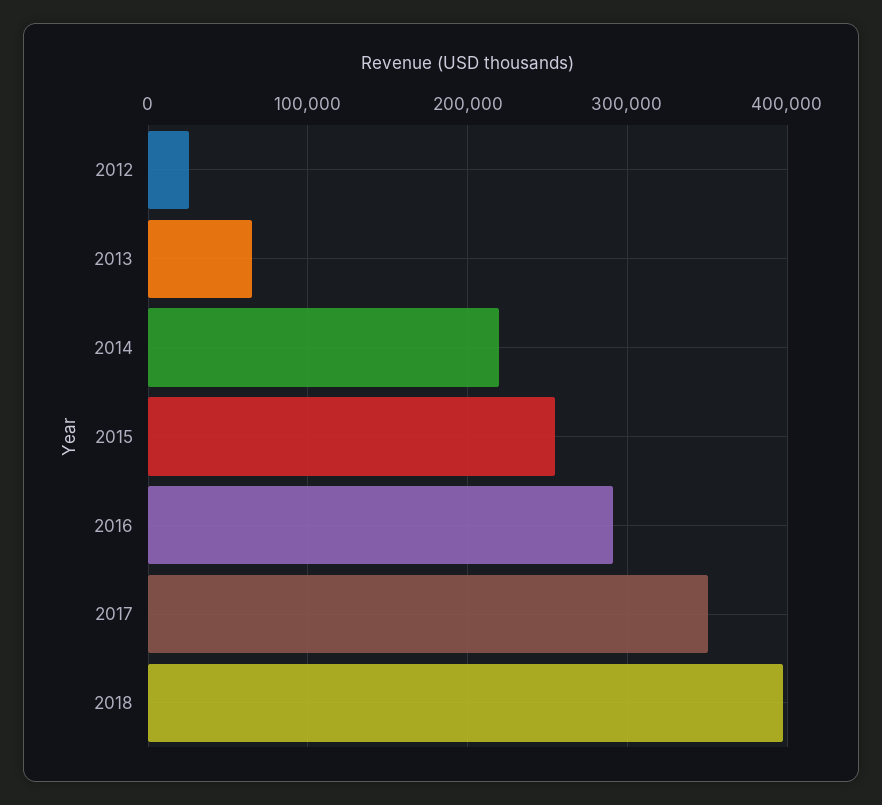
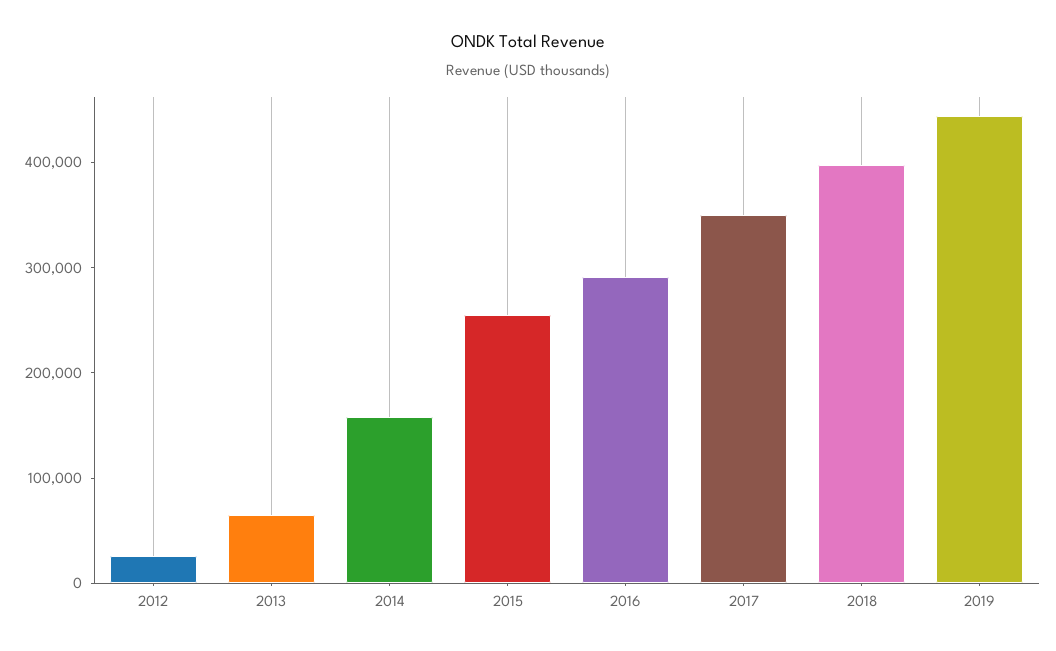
2014: 220000 -> 160000
2019: none -> 440000

